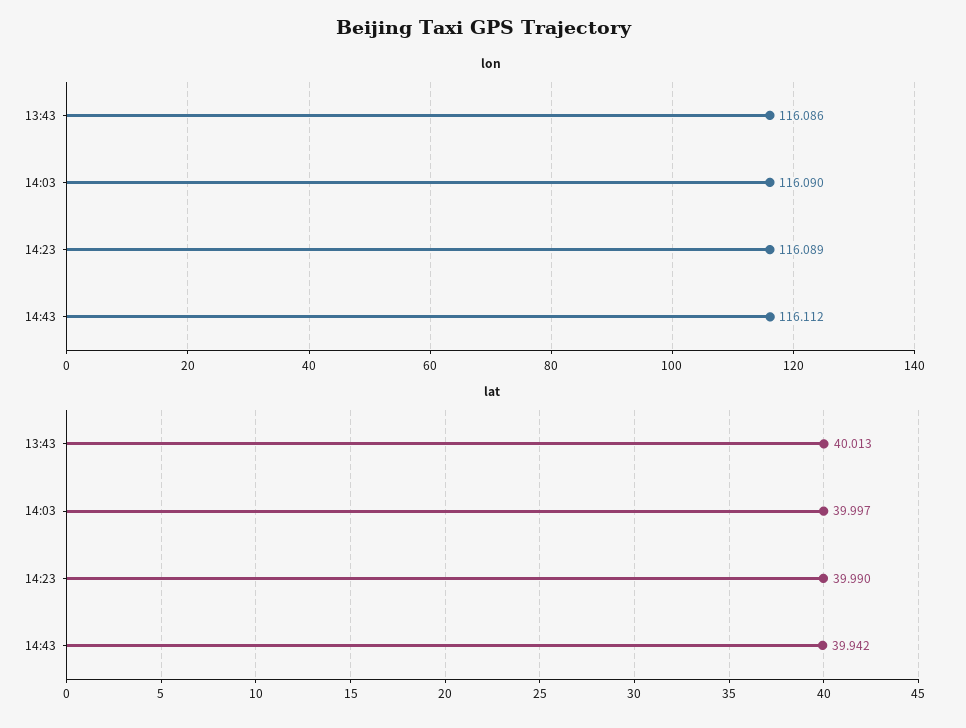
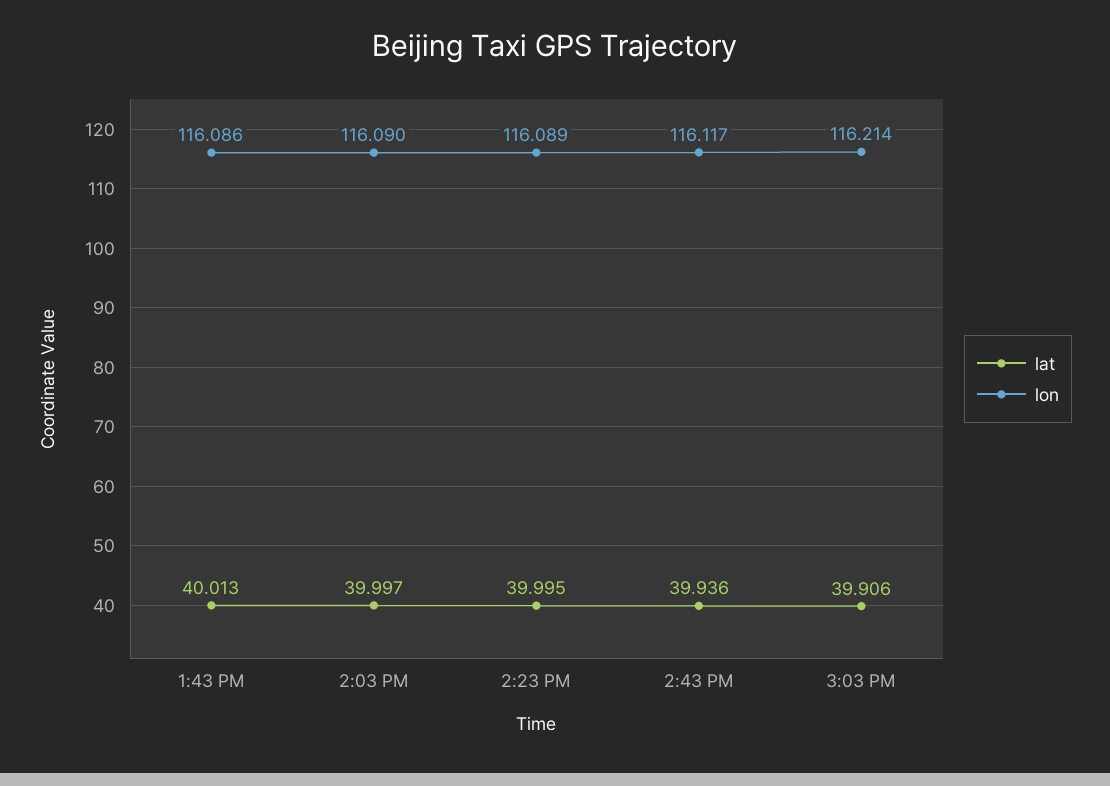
lon, 14:43: 116.112 -> 116.117
lat, 14:23: 39.99 -> 39.995
lat, 14:43: 39.942 -> 39.936
lat, 3:03 PM: none -> 39.906
lon, 3:03 PM: none -> 116.214

